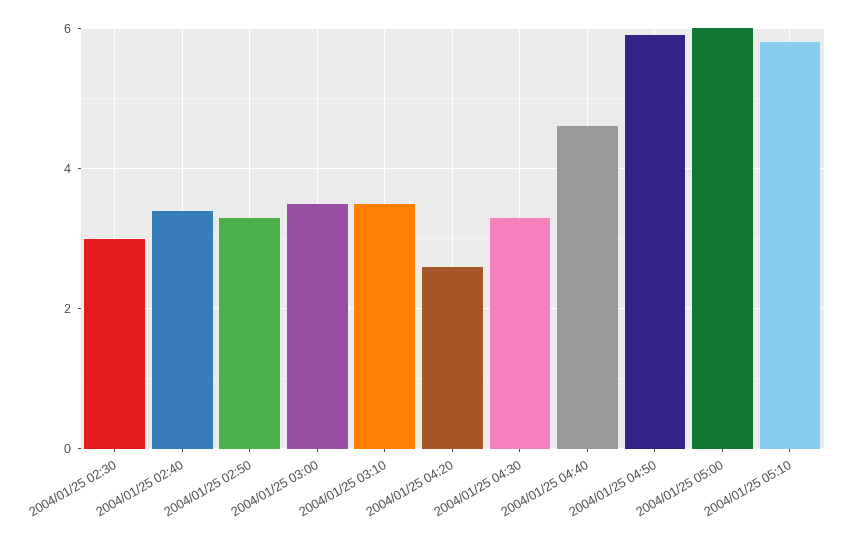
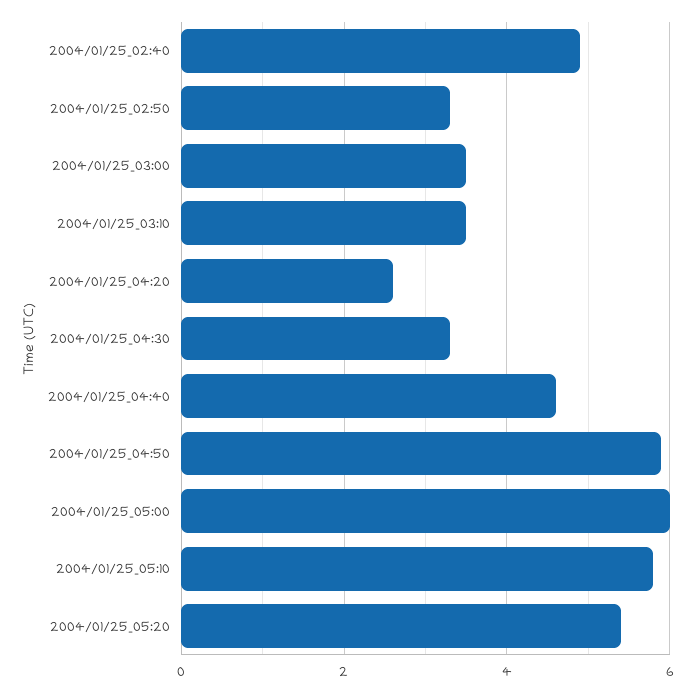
2004/01/25 02:30: 3 -> none
2004/01/25 02:40: 3.5 -> 5
2004/01/25_05:20: none -> 5.5

